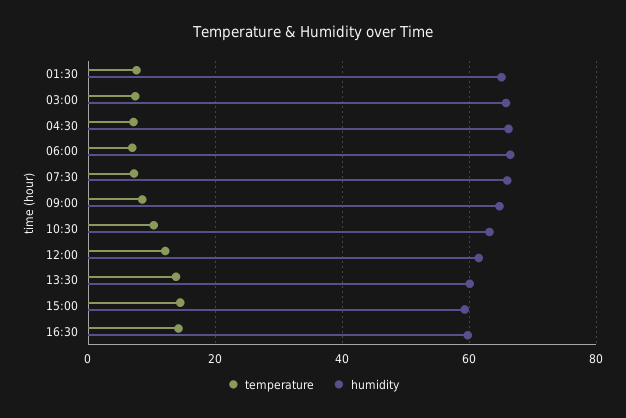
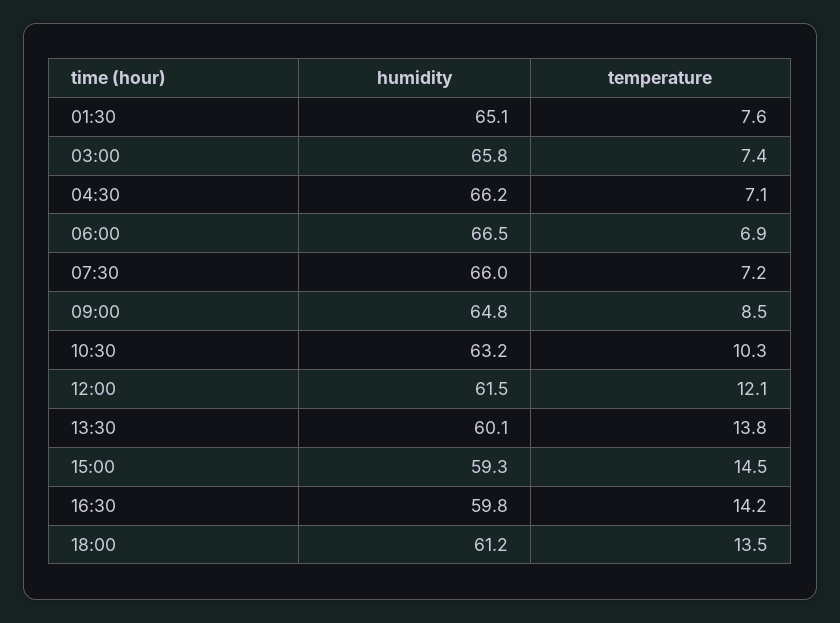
humidity, 18:00: none -> 61.2
temperature, 18:00: none -> 13.5

